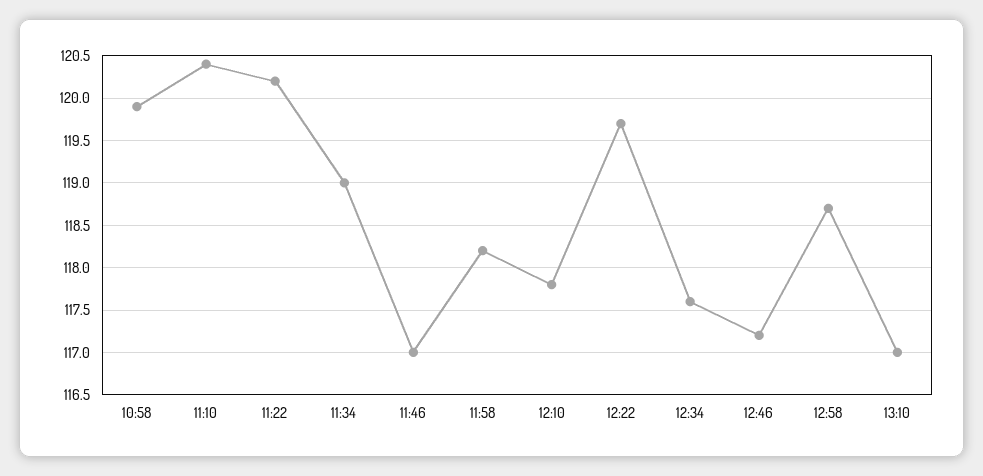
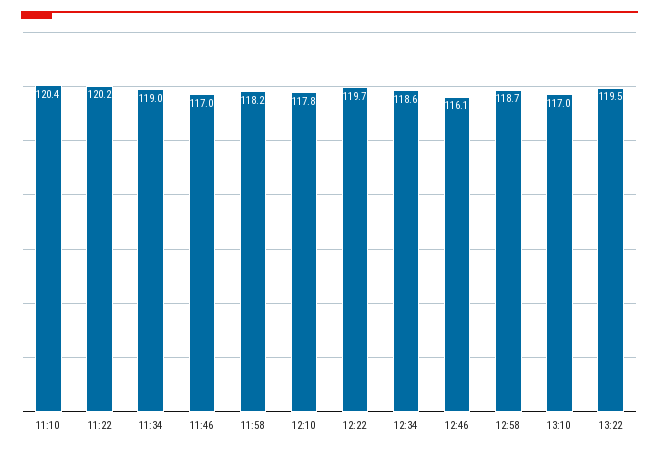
10:58: 119.9 -> none
12:34: 117.6 -> 118.6
12:46: 117.2 -> 116.1
13:22: none -> 119.5

